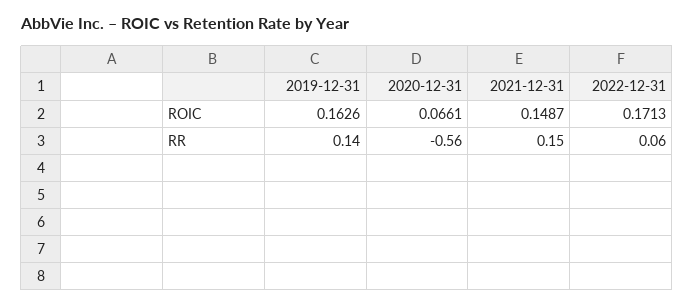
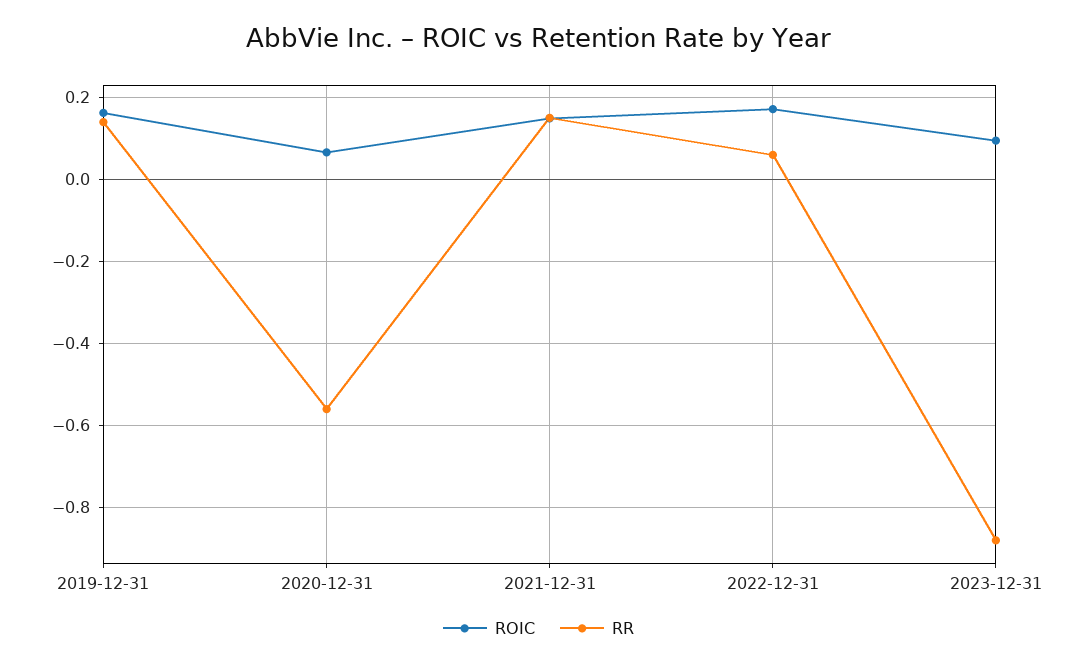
ROIC, 2023-12-31: none -> 0.1
RR, 2023-12-31: none -> -0.88

